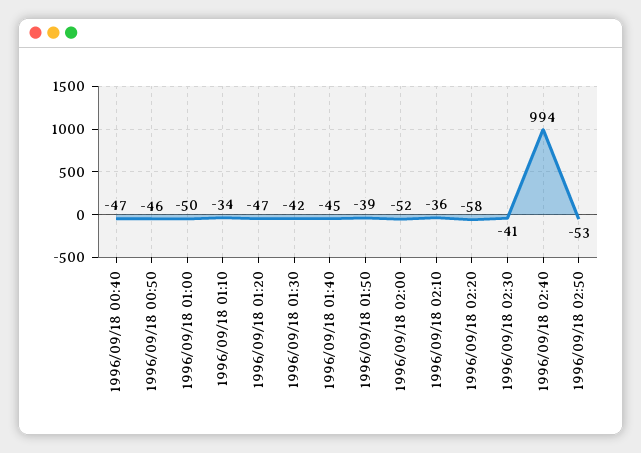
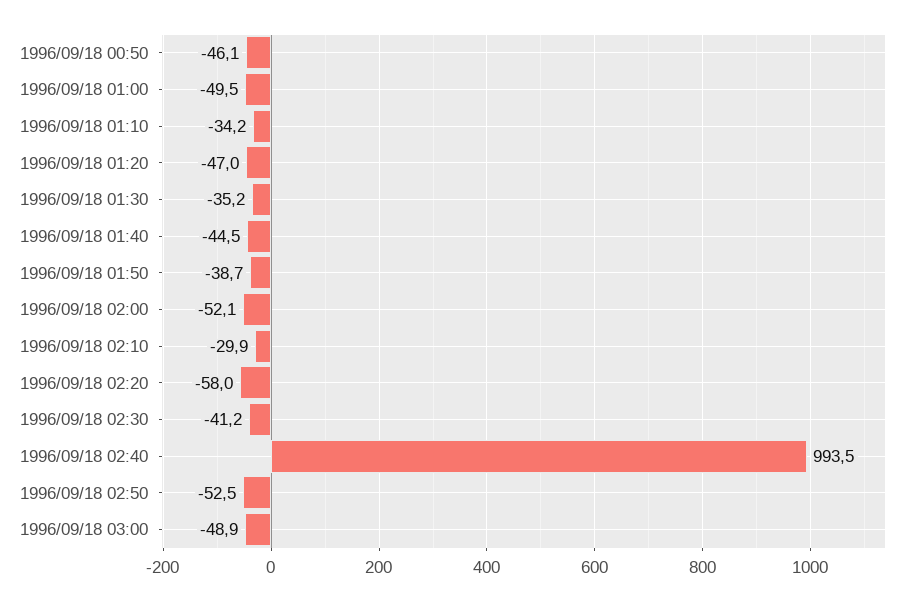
1996/09/18 00:40: -47 -> none
1996/09/18 01:30: -42 -> -35.2
1996/09/18 02:10: -36 -> -29.9
1996/09/18 03:00: none -> -48.9

